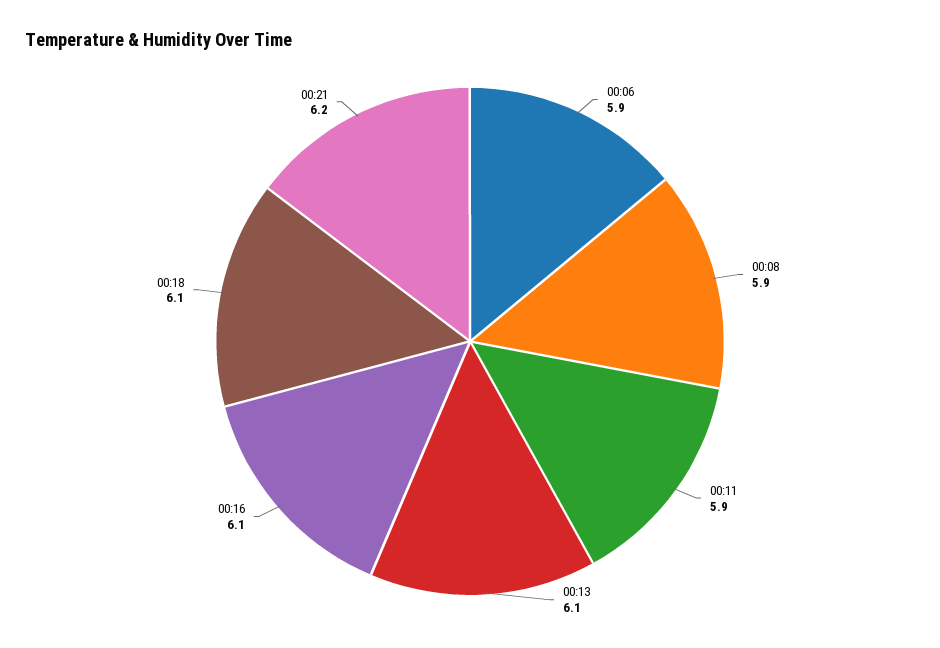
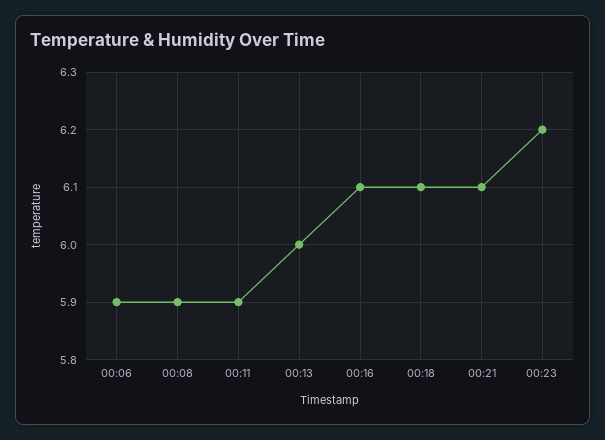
00:13: 6.1 -> 6
00:21: 6.2 -> 6.1
00:23: none -> 6.2

